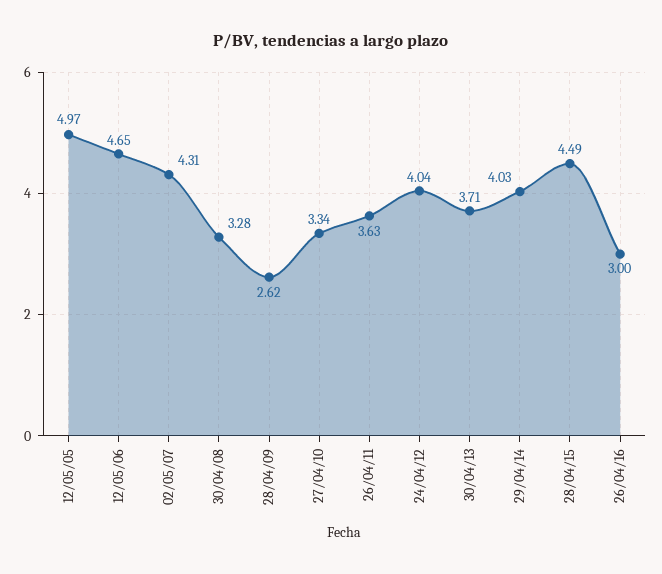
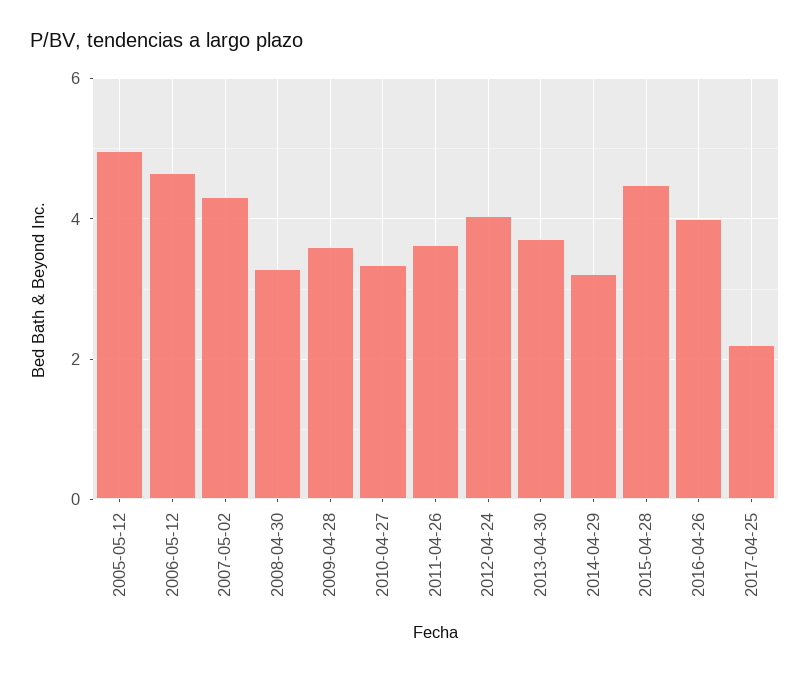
28/04/09: 2.62 -> 3.6
29/04/14: 4.03 -> 3.2
26/04/16: 3 -> 4
2017-04-25: none -> 2.2

